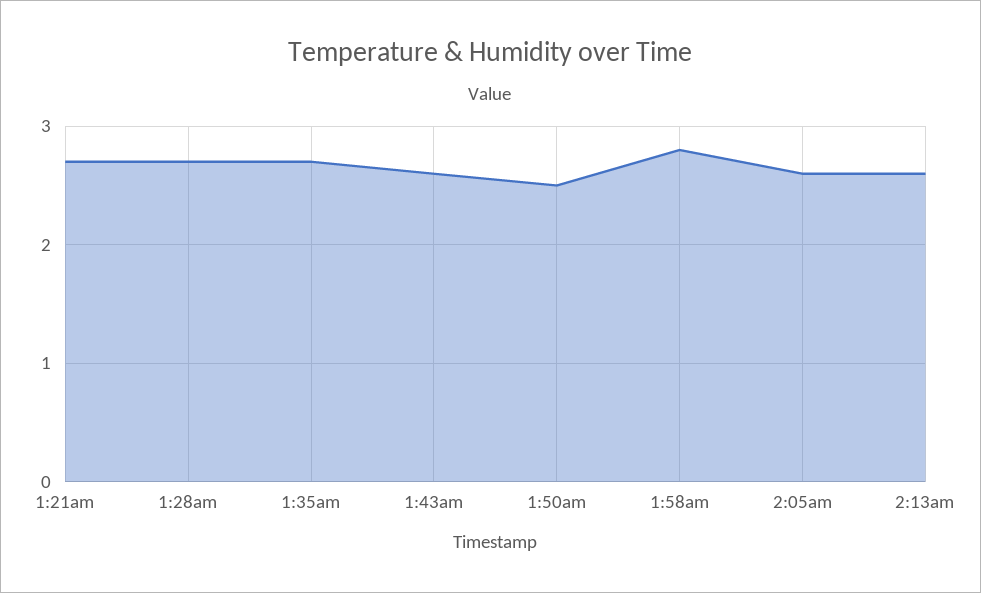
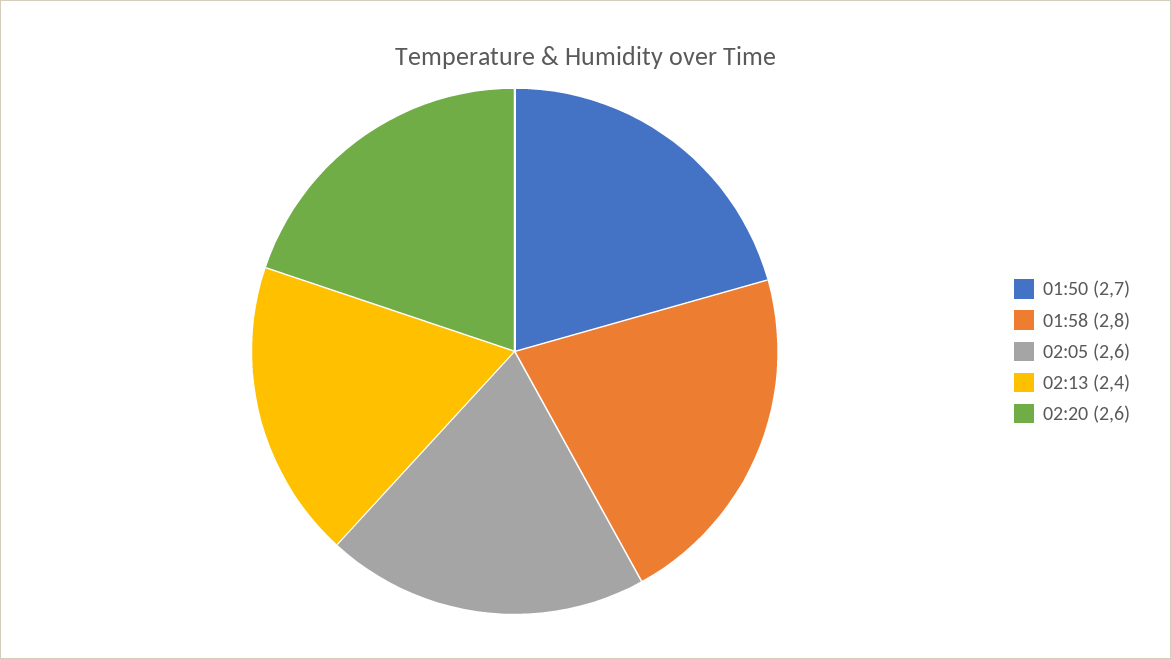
1:21am: 2.7 -> none
1:28am: 2.7 -> none
1:35am: 2.7 -> none
1:43am: 2.6 -> none
1:50am: 2.5 -> 2.7
2:13am: 2.6 -> 2.4
02:20: none -> 2.6

